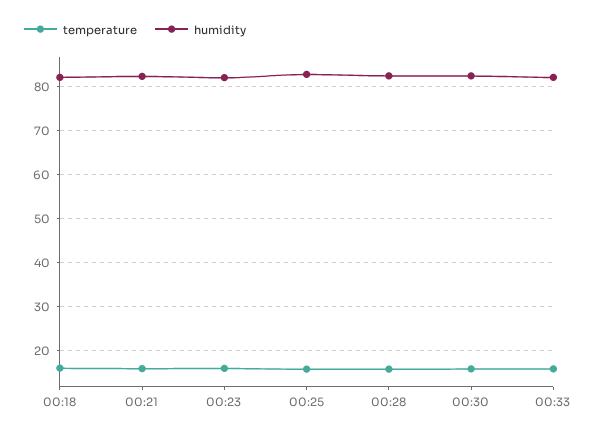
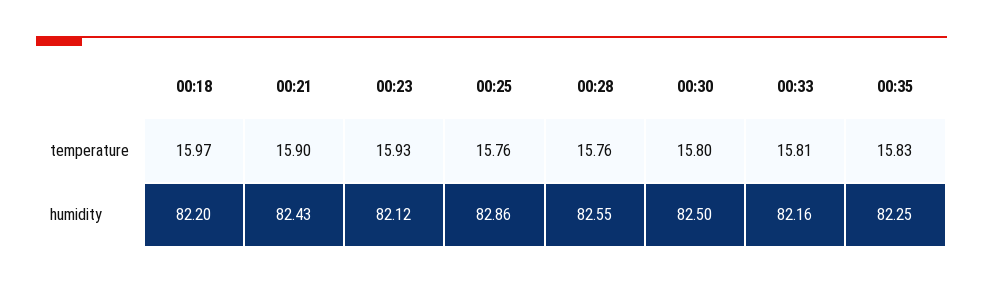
temperature, 00:35: none -> 15.83
humidity, 00:35: none -> 82.25

